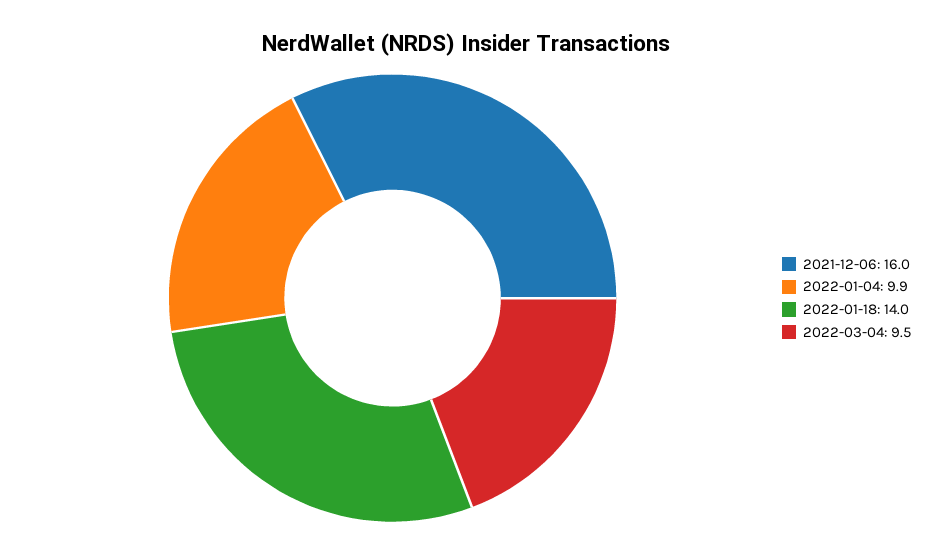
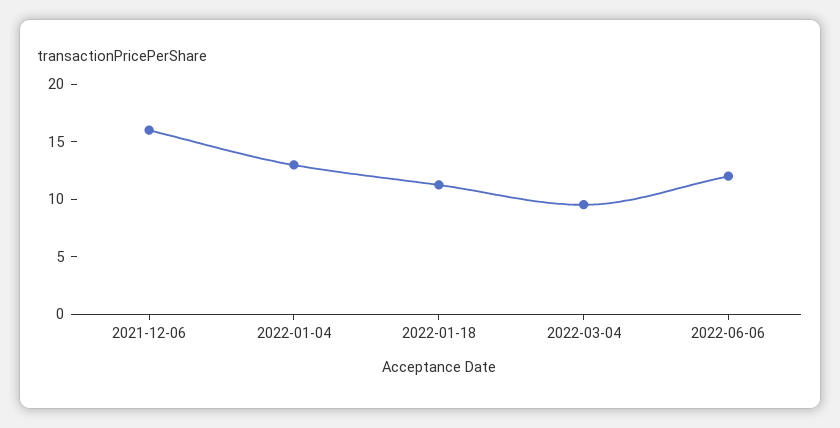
2022-01-04: 9.9 -> 13
2022-01-18: 14 -> 11
2022-06-06: none -> 12

